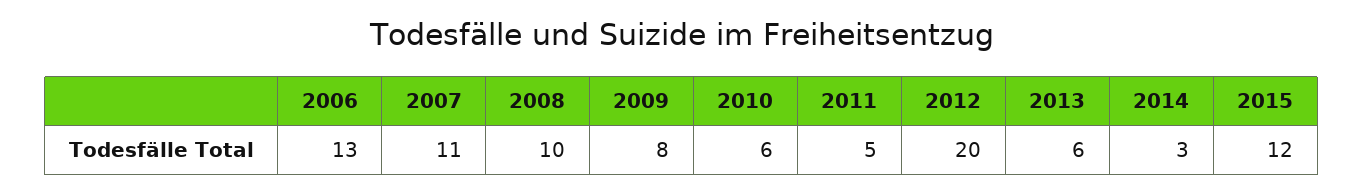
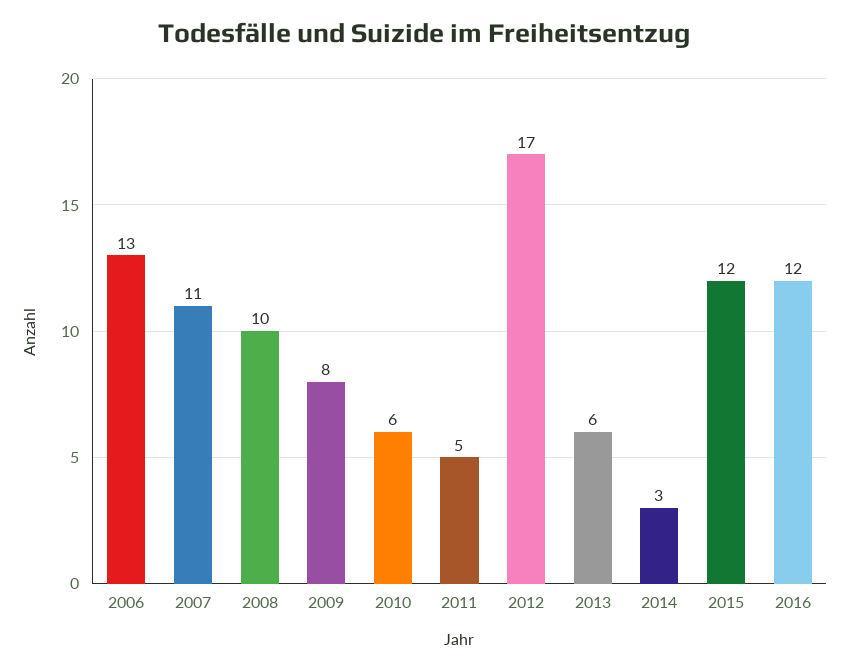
2012: 20 -> 17
2016: none -> 12

